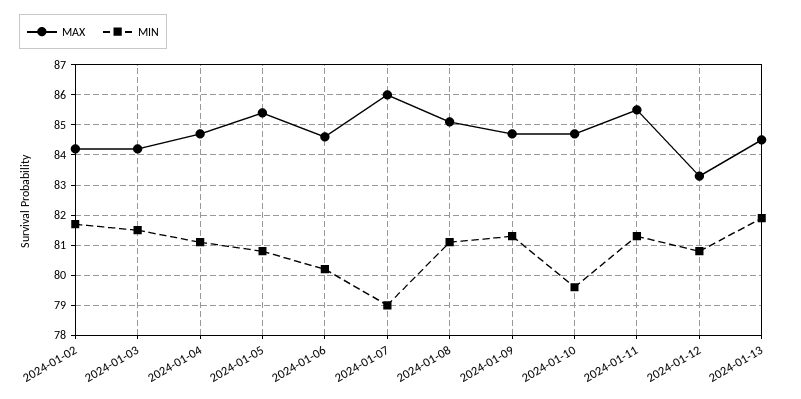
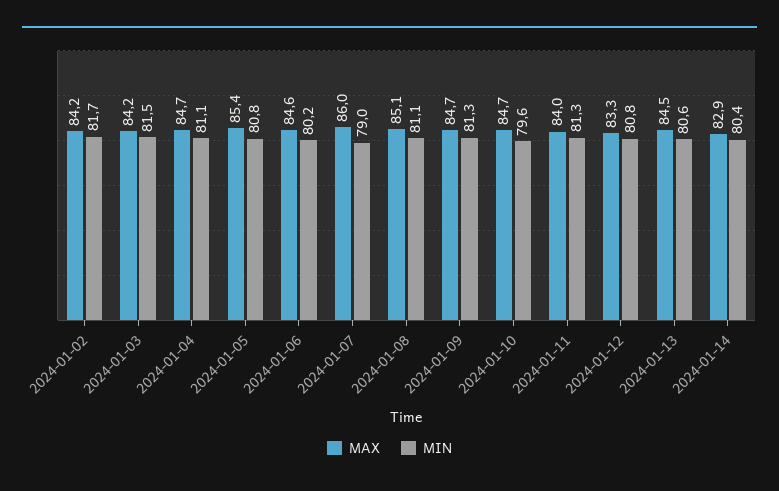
MAX, 2024-01-11: 85.5 -> 84
MIN, 2024-01-13: 82 -> 80.6
MAX, 2024-01-14: none -> 82.9
MIN, 2024-01-14: none -> 80.4

